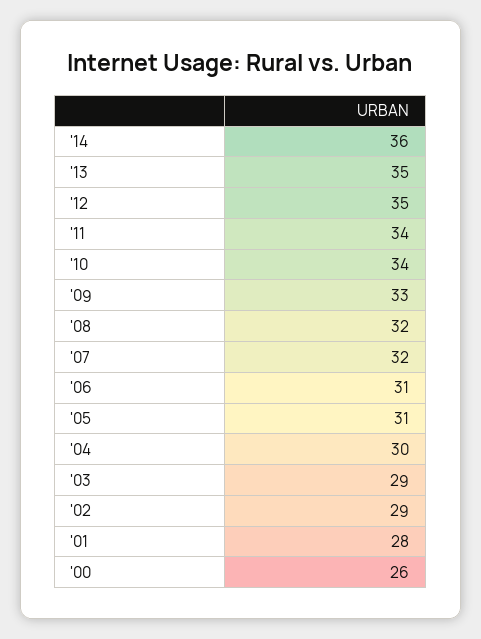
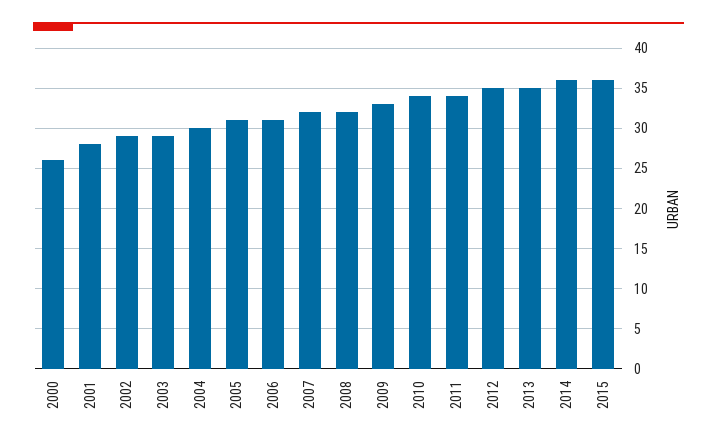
2015: none -> 36

